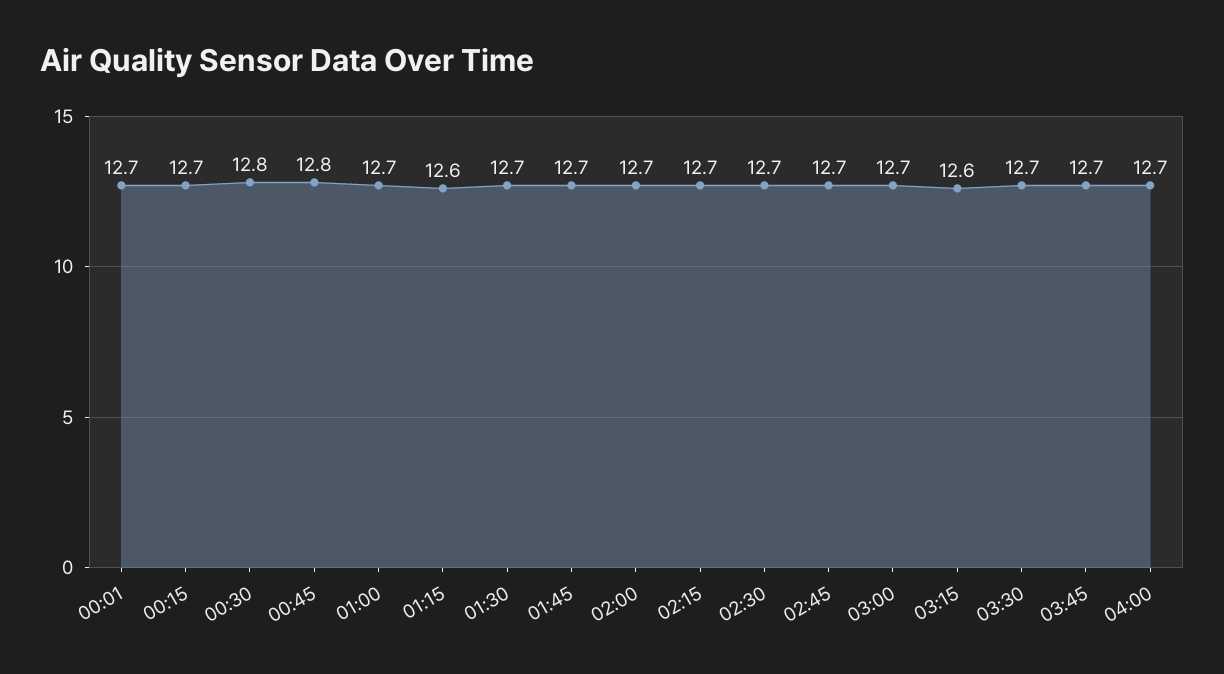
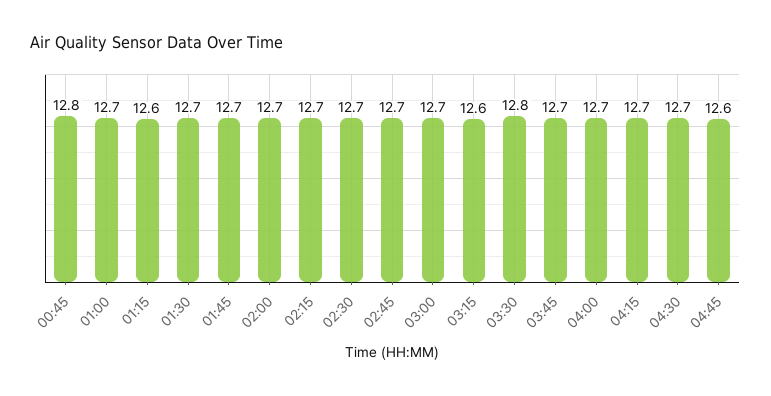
00:01: 12.7 -> none
00:15: 12.7 -> none
00:30: 12.8 -> none
03:30: 12.7 -> 12.8
04:15: none -> 12.7
04:30: none -> 12.7
04:45: none -> 12.6

